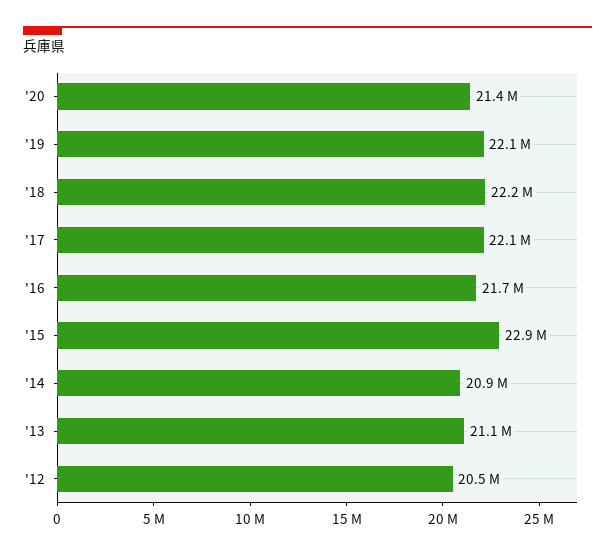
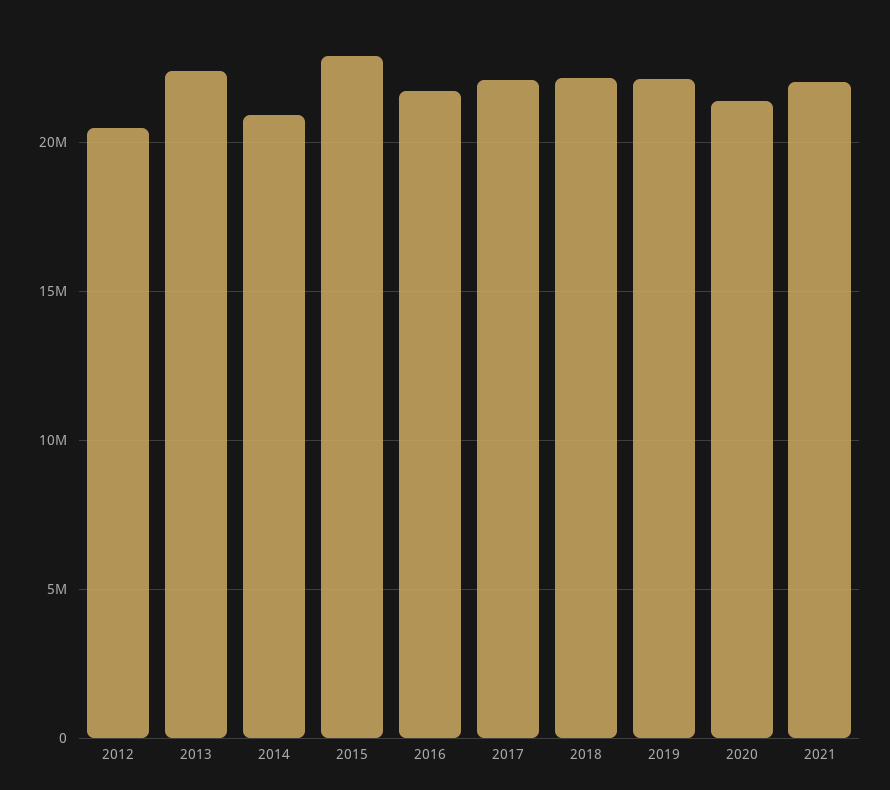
'13: 21100000 -> 22500000
2021: none -> 22000000

